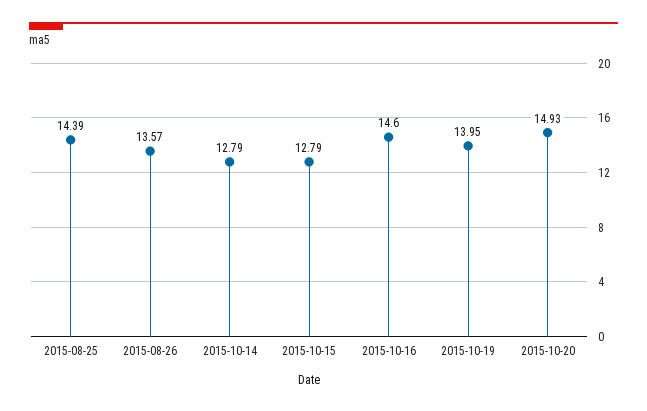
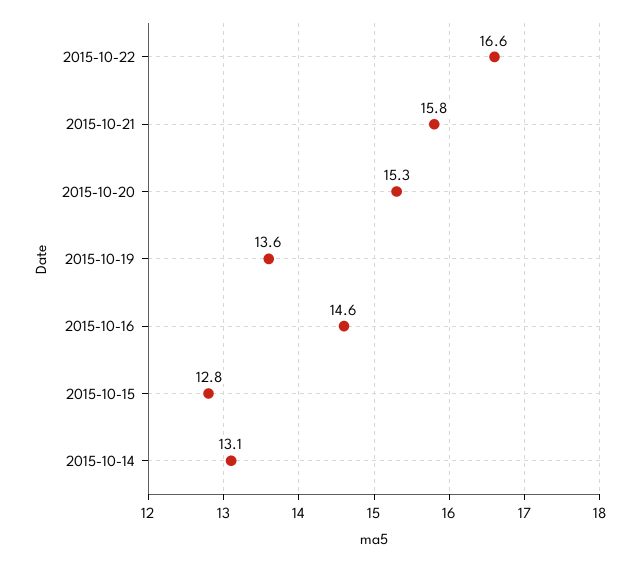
2015-08-25: 14.39 -> none
2015-08-26: 13.57 -> none
2015-10-14: 12.79 -> 13.1
2015-10-19: 13.95 -> 13.6
2015-10-20: 14.93 -> 15.3
2015-10-22: none -> 16.6
2015-10-21: none -> 15.8

